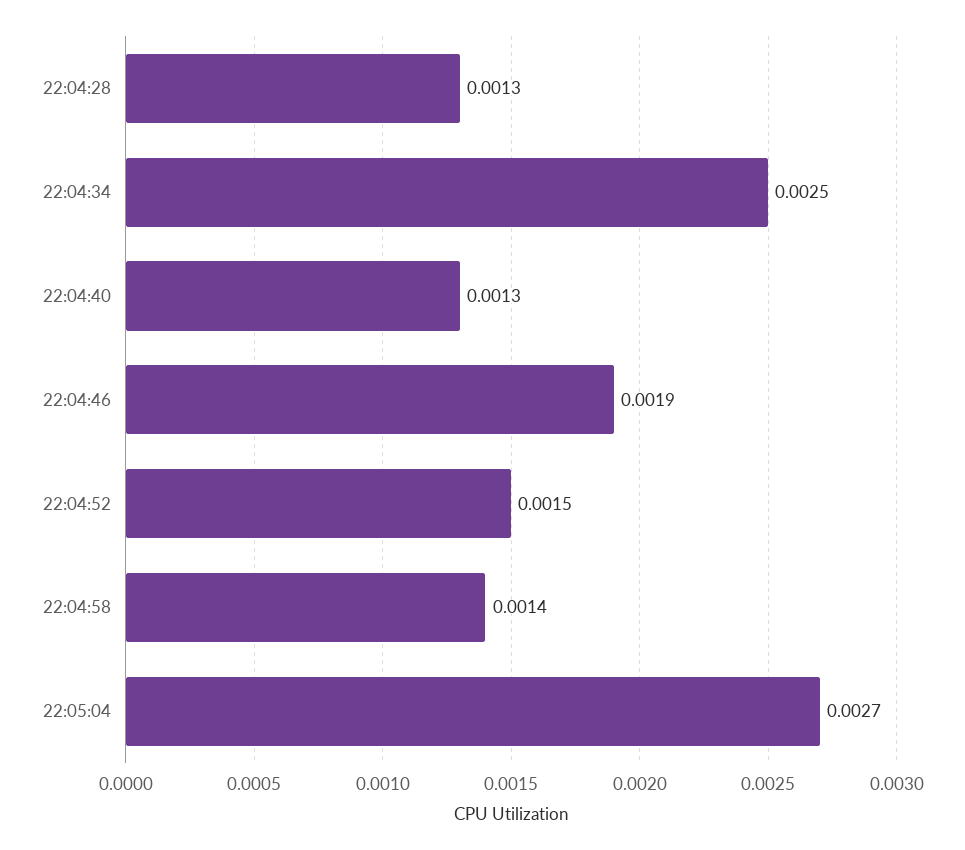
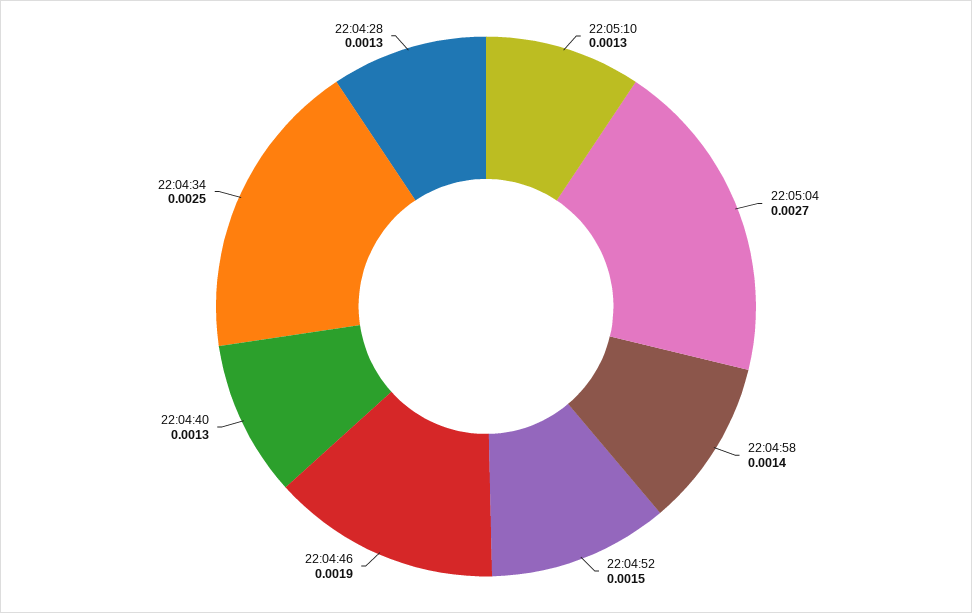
22:05:10: none -> 0.0013

